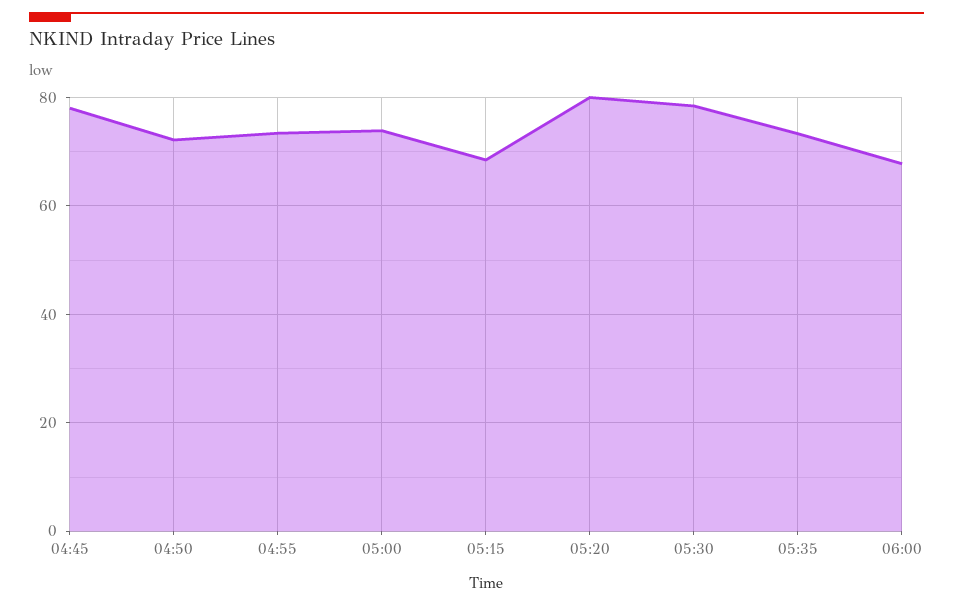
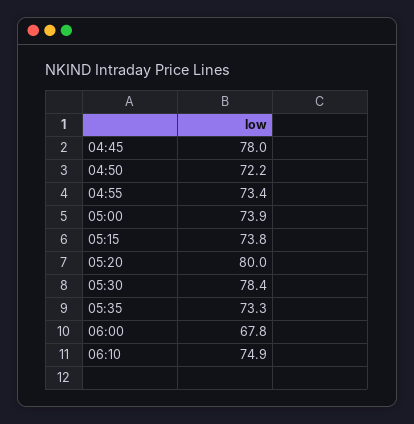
05:15: 68 -> 73.8
06:10: none -> 74.9

